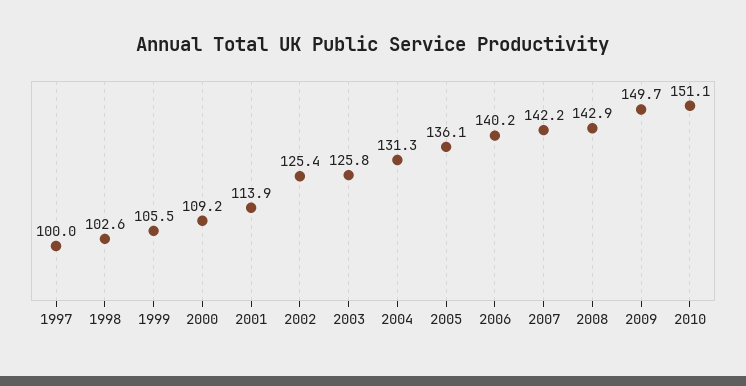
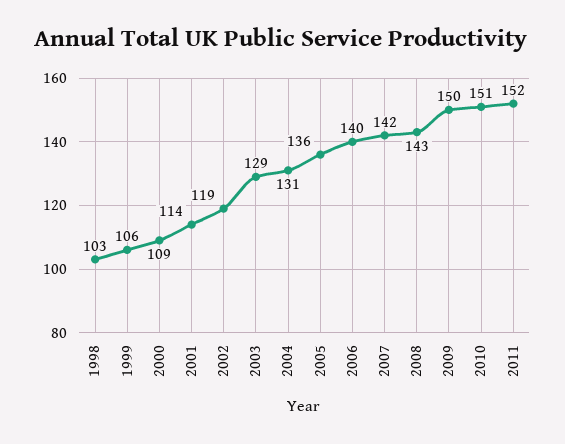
1997: 100 -> none
2002: 125.4 -> 119
2003: 125.8 -> 129
2011: none -> 152

